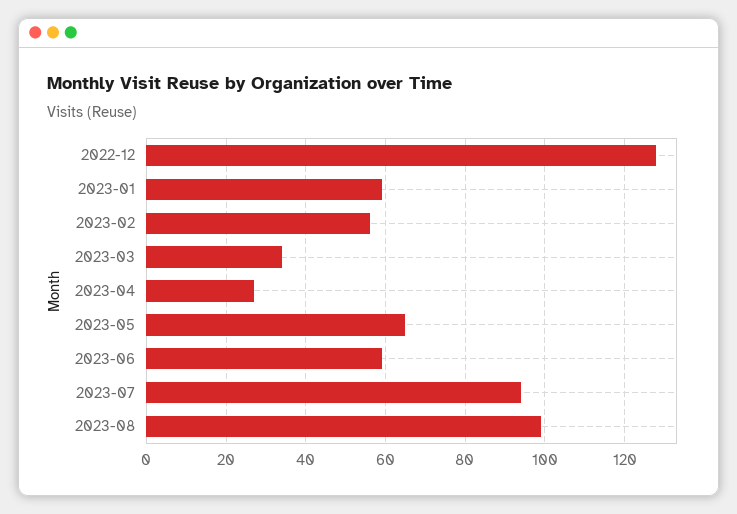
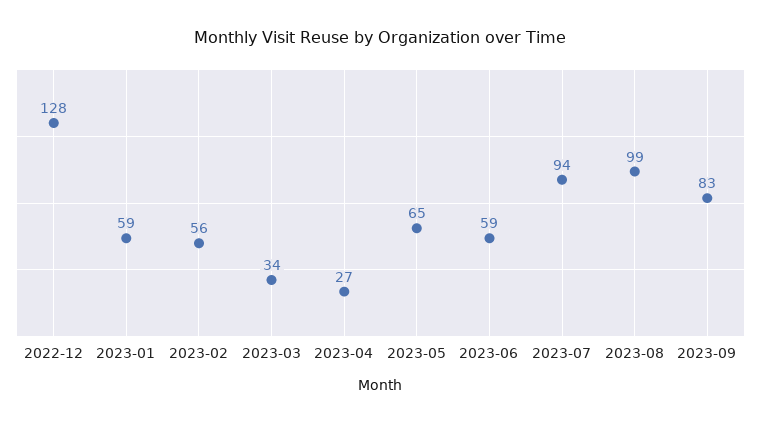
2023-09: none -> 83

